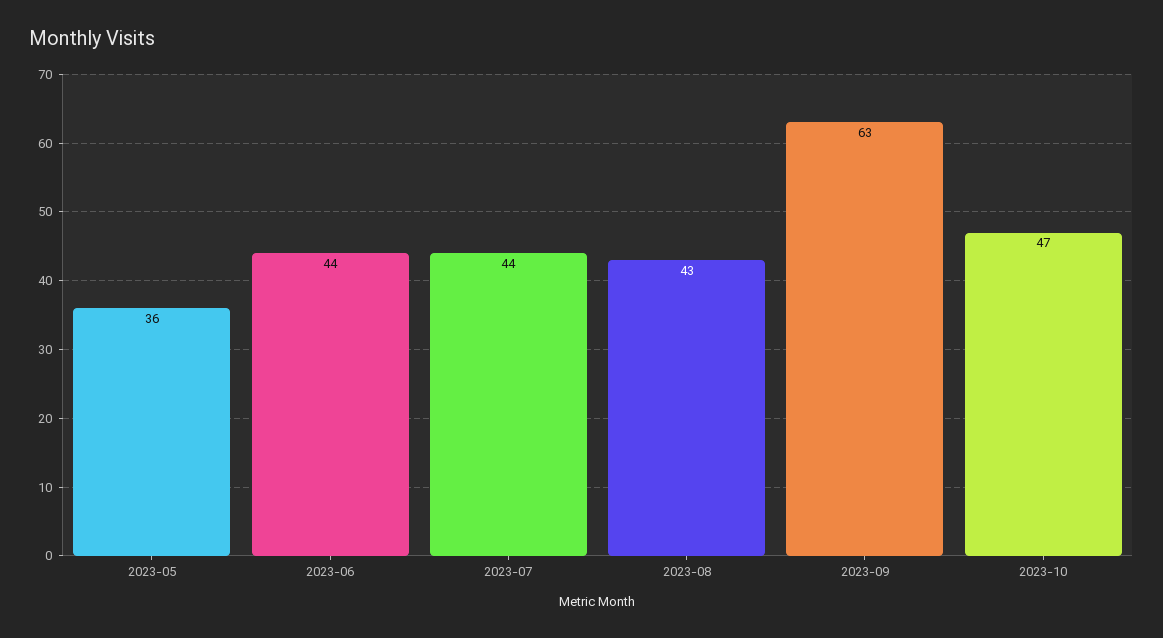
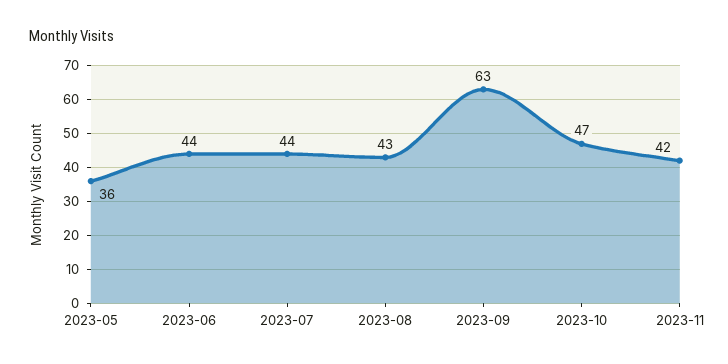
2023-11: none -> 42

